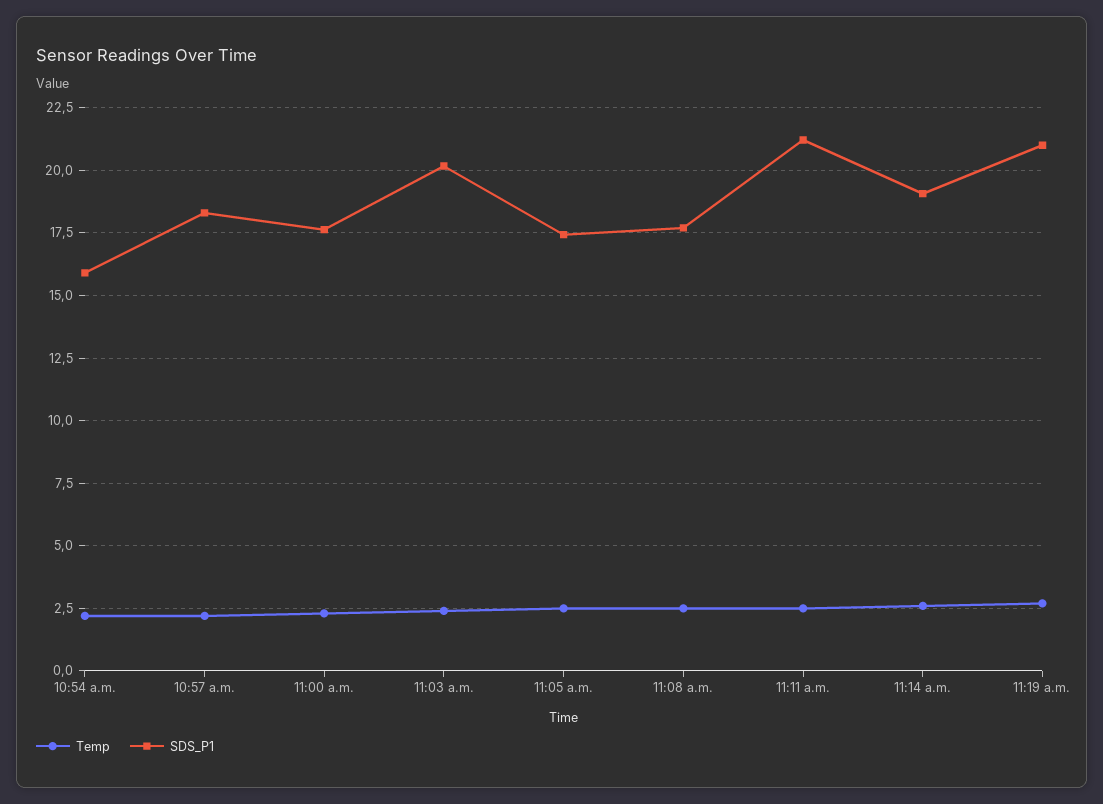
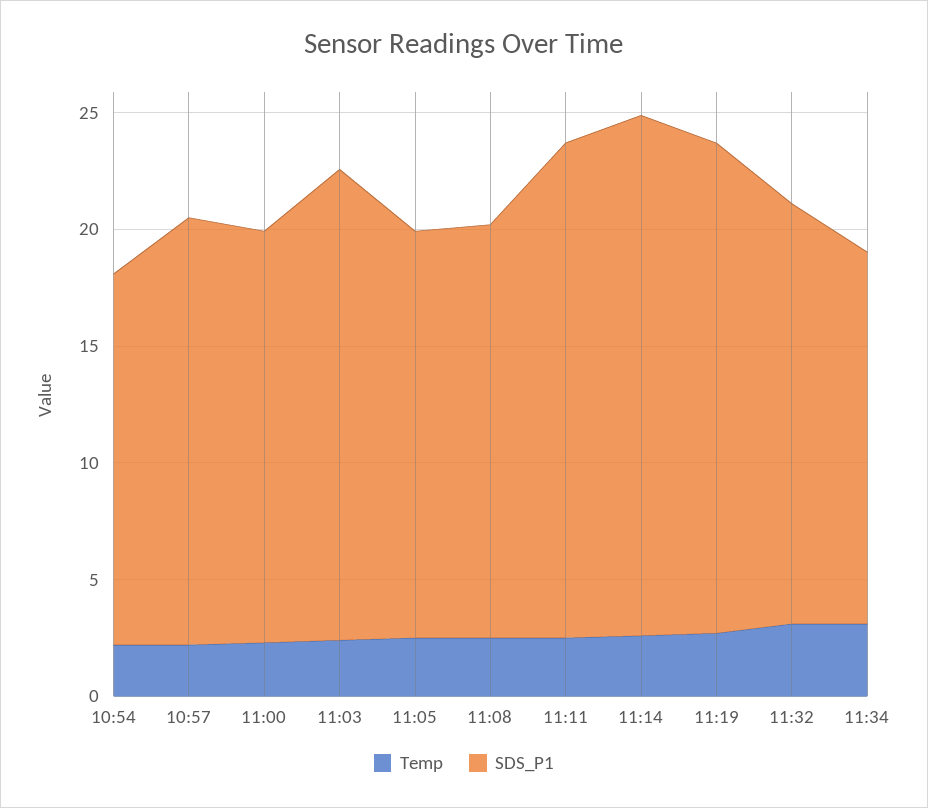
SDS_P1, 11:14 a.m.: 19 -> 22
Temp, 11:32: none -> 3
SDS_P1, 11:32: none -> 18
Temp, 11:34: none -> 3
SDS_P1, 11:34: none -> 16

